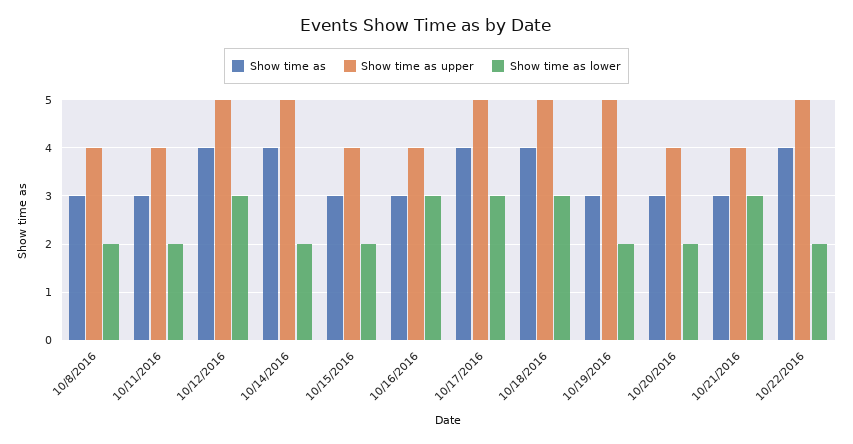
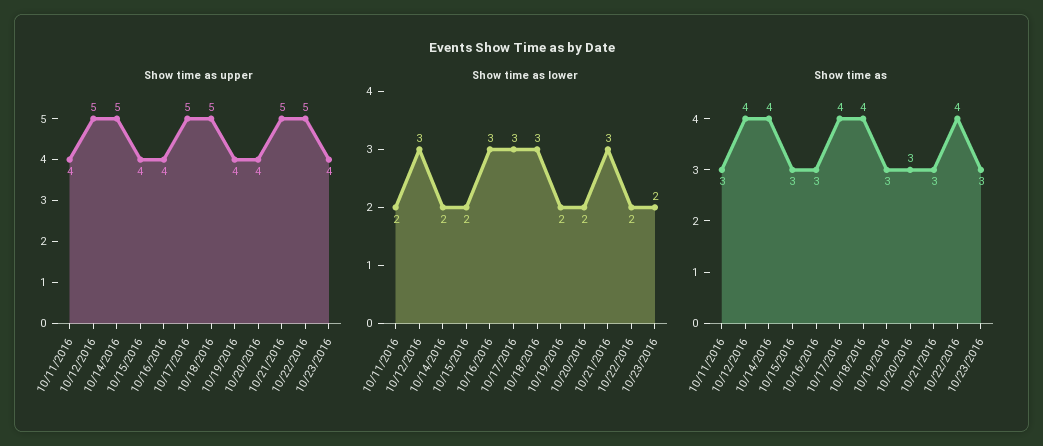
Show time as, 10/8/2016: 3 -> none
Show time as upper, 10/8/2016: 4 -> none
Show time as lower, 10/8/2016: 2 -> none
Show time as upper, 10/19/2016: 5 -> 4
Show time as upper, 10/21/2016: 4 -> 5
Show time as upper, 10/23/2016: none -> 4
Show time as lower, 10/23/2016: none -> 2
Show time as, 10/23/2016: none -> 3

